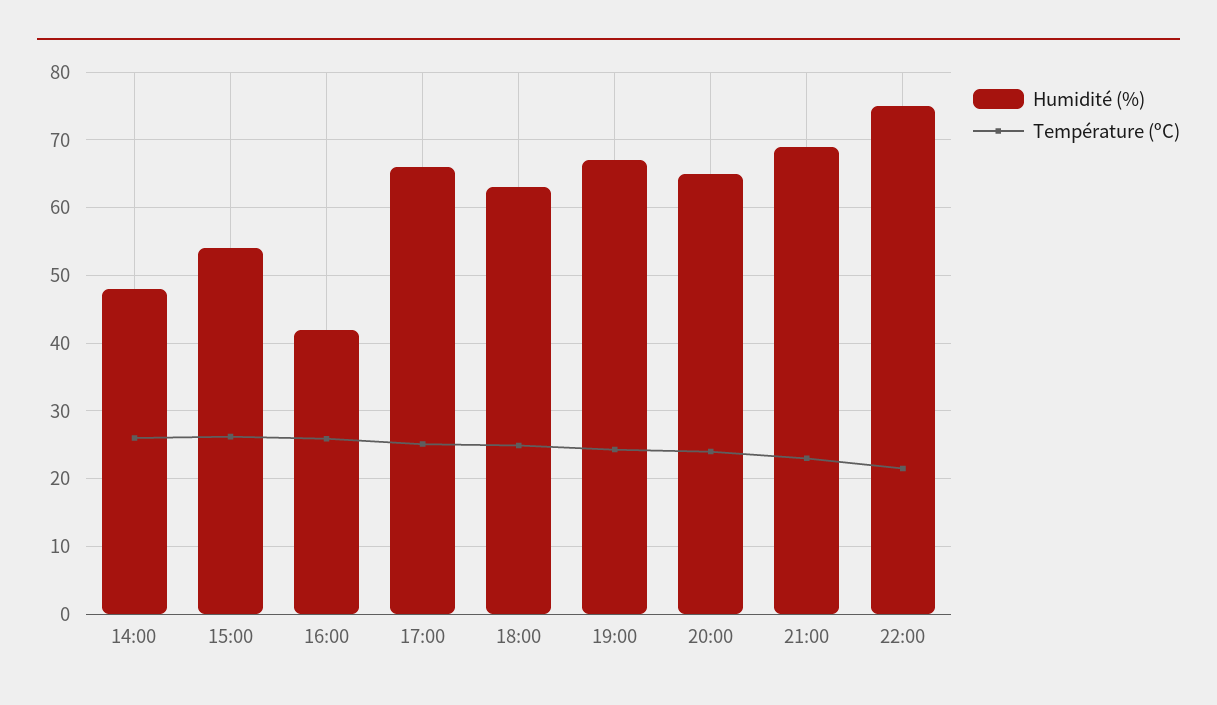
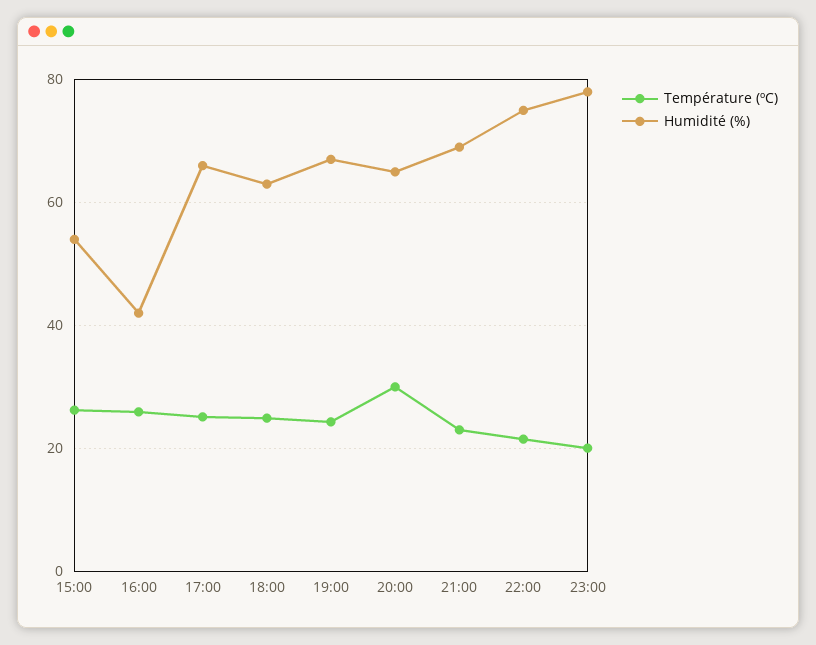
Humidité (%), 14:00: 48 -> none
Température (ºC), 14:00: 26 -> none
Température (ºC), 20:00: 24 -> 30
Température (ºC), 23:00: none -> 20
Humidité (%), 23:00: none -> 78

